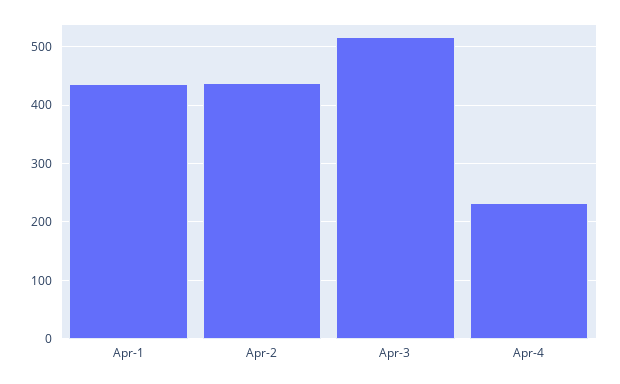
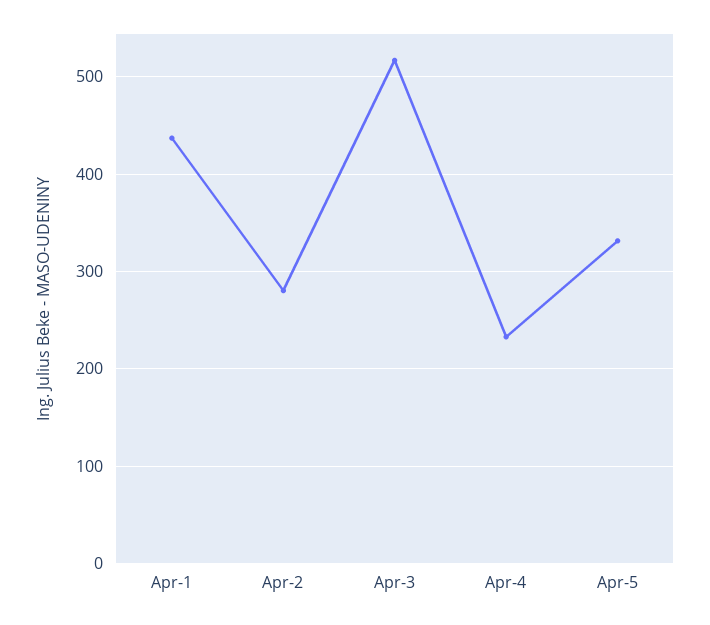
Apr-2: 440 -> 280
Apr-5: none -> 330

